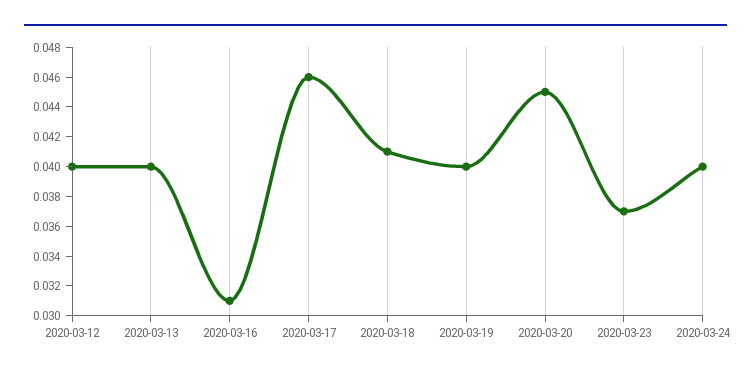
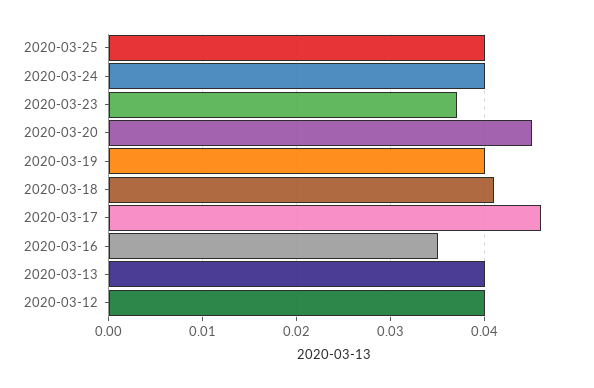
2020-03-16: 0.031 -> 0.035
2020-03-25: none -> 0.04

